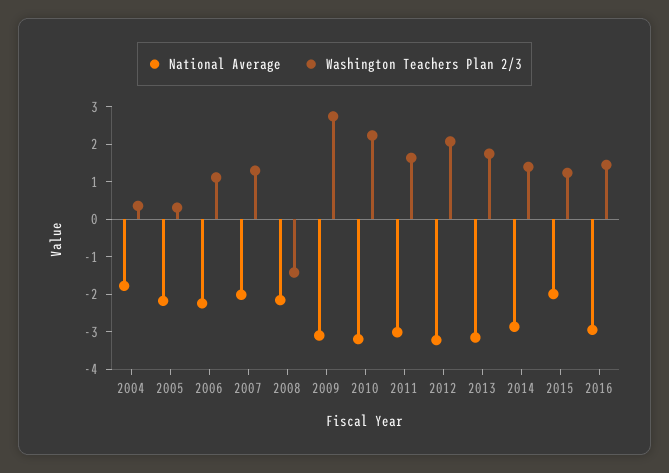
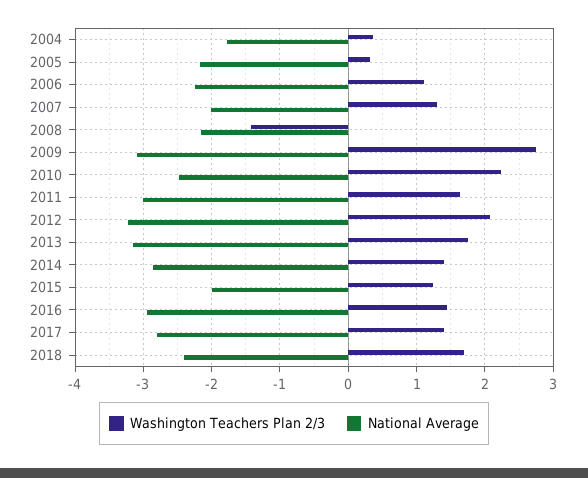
National Average, 2010: -3.25 -> -2.5
Washington Teachers Plan 2/3, 2017: none -> 1.4
National Average, 2017: none -> -2.8
Washington Teachers Plan 2/3, 2018: none -> 1.7
National Average, 2018: none -> -2.4

